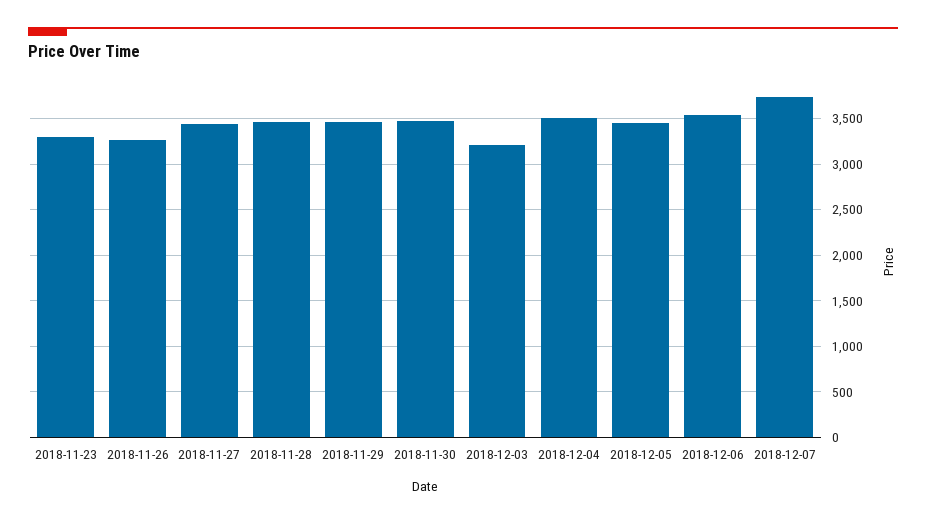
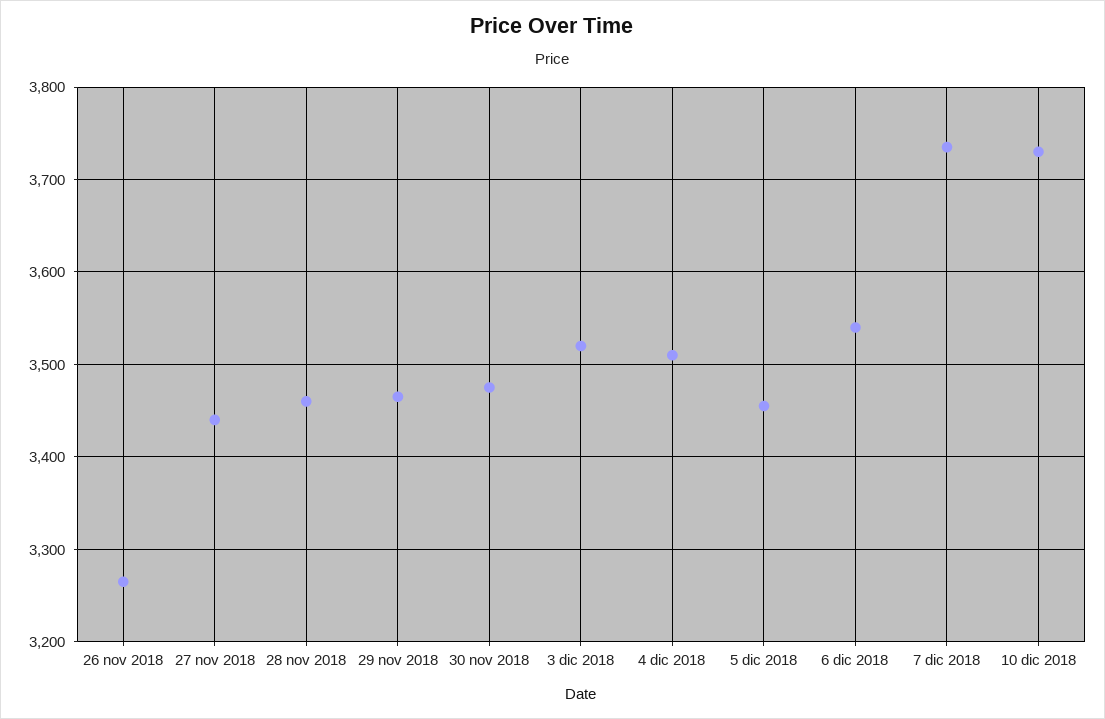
2018-11-23: 3300 -> none
2018-12-03: 3200 -> 3520
10 dic 2018: none -> 3730

